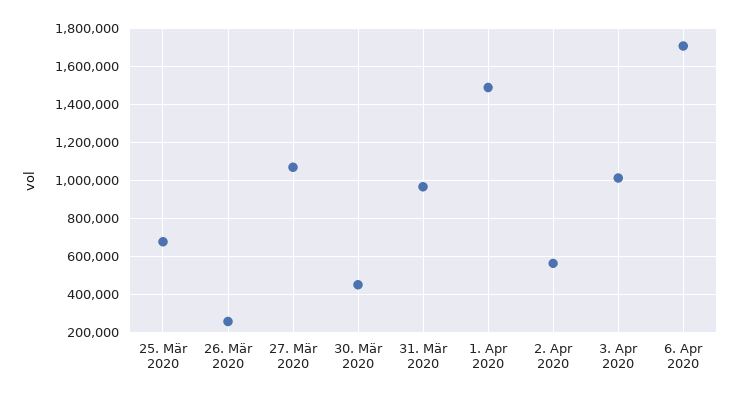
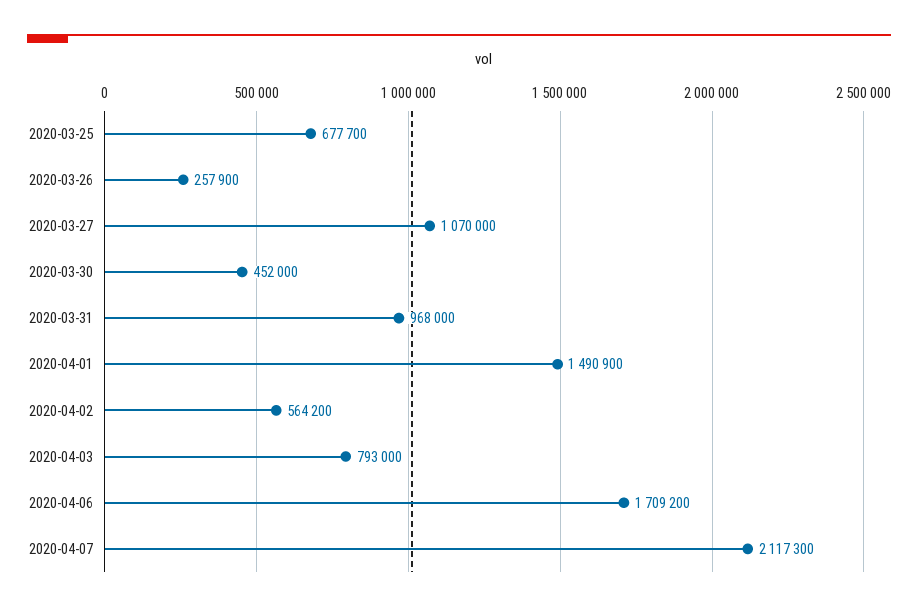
3. Apr 2020: 1000000 -> 793000
2020-04-07: none -> 2117300

